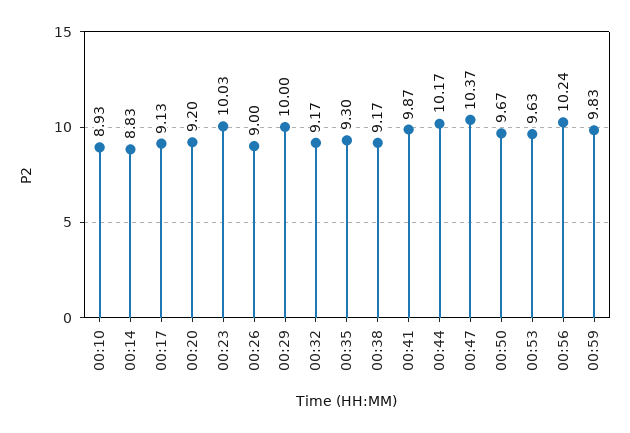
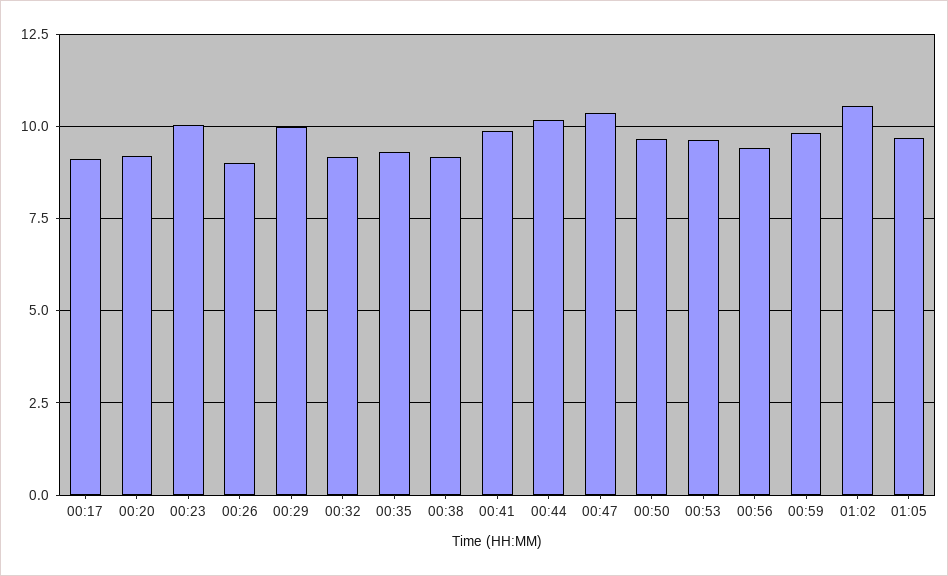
00:10: 8.93 -> none
00:14: 8.83 -> none
00:56: 10.24 -> 9.5
01:02: none -> 10.5
01:05: none -> 9.75

